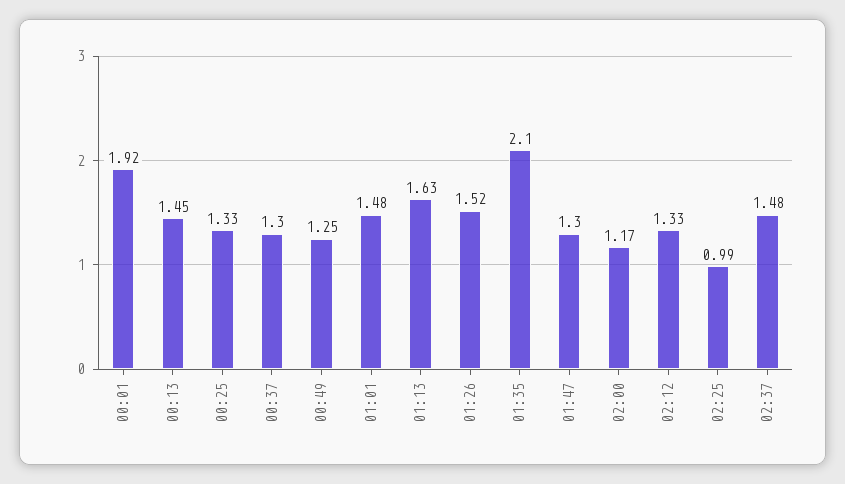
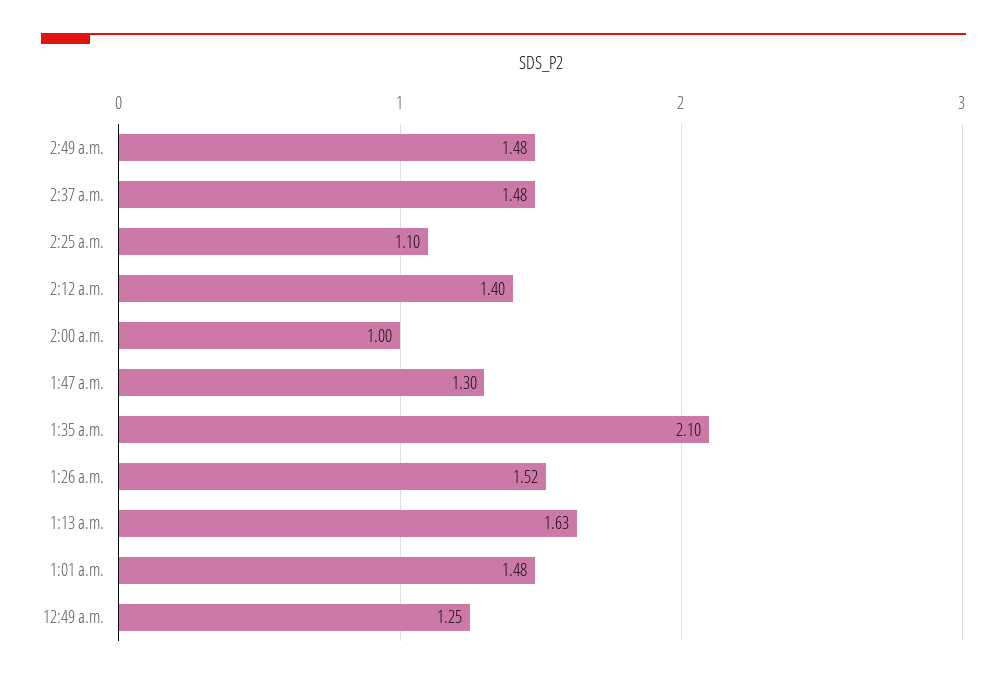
00:01: 1.92 -> none
00:13: 1.45 -> none
00:25: 1.33 -> none
00:37: 1.3 -> none
02:00: 1.17 -> 1
02:12: 1.33 -> 1.4
02:25: 0.99 -> 1.1
2:49 a.m.: none -> 1.48

